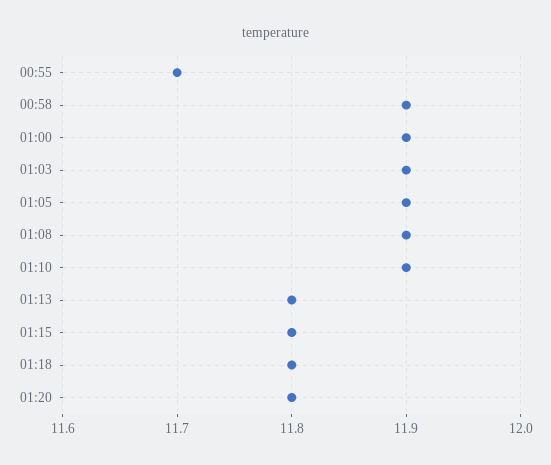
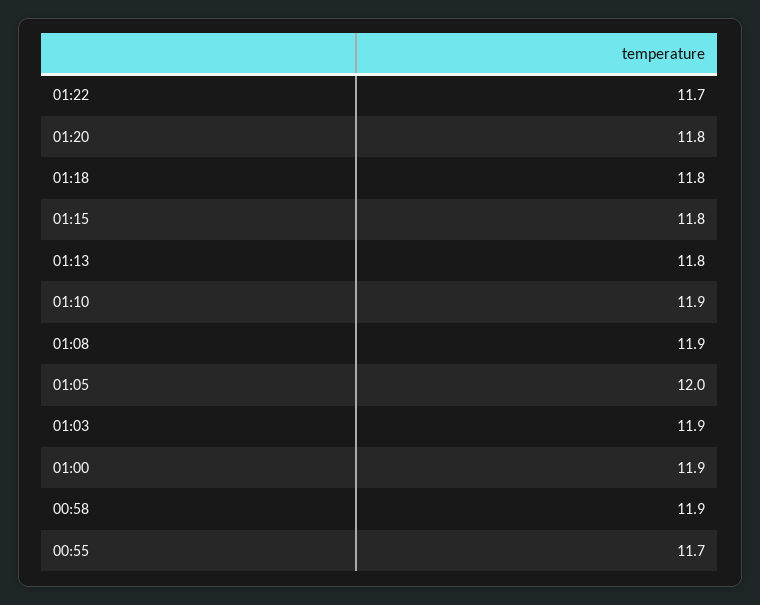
01:05: 11.9 -> 12
01:22: none -> 11.7

